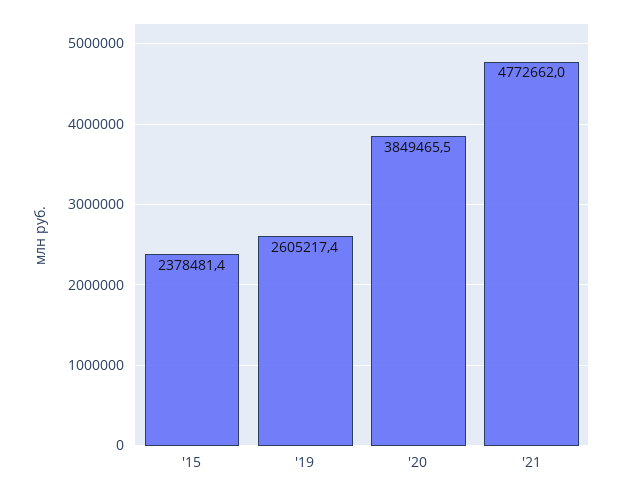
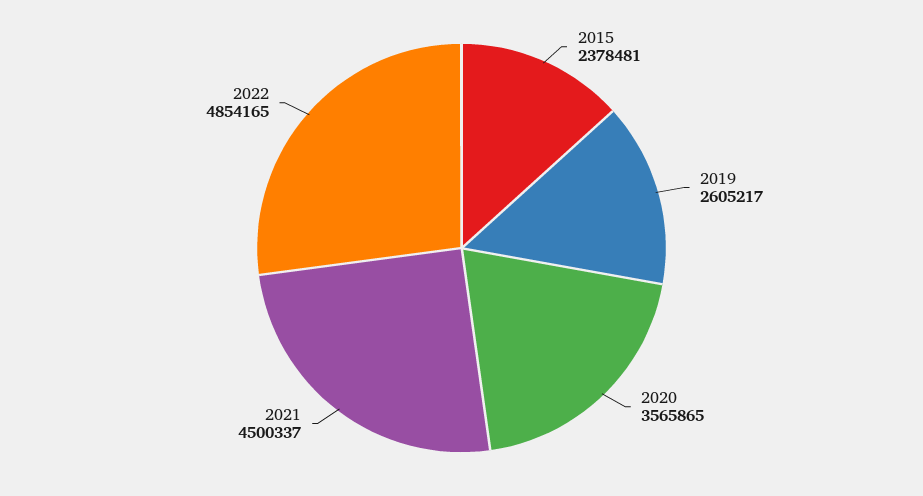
'20: 3849465.5 -> 3565865
'21: 4772662 -> 4500337
2022: none -> 4854165

